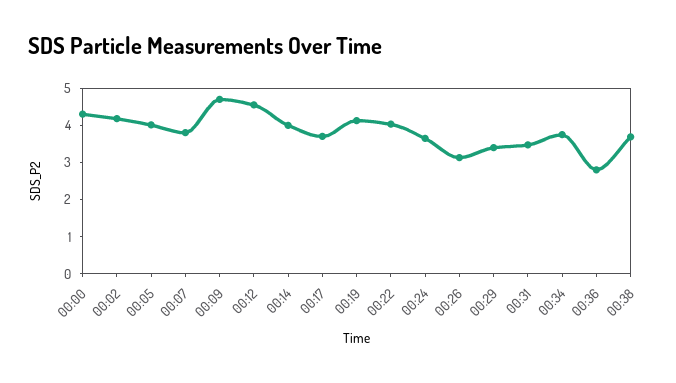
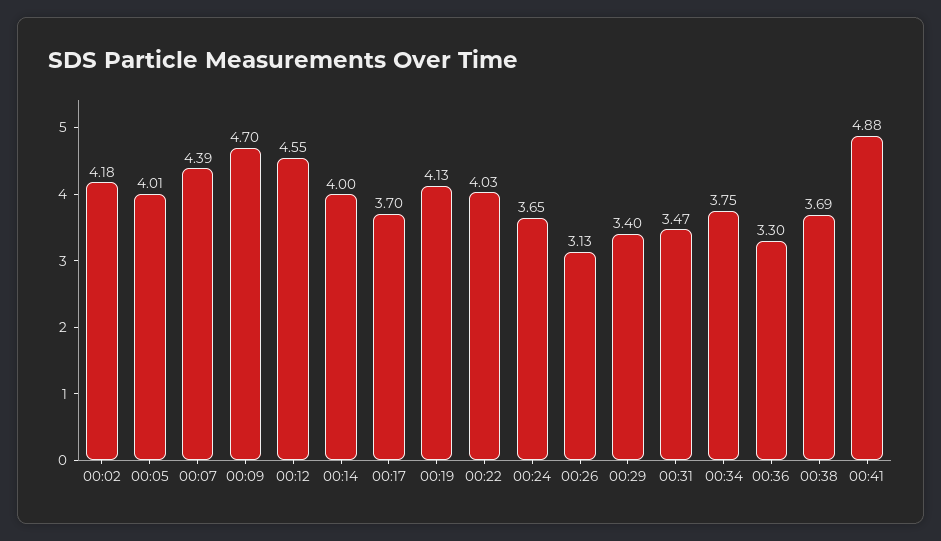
00:00: 4.25 -> none
00:07: 3.75 -> 4.39
00:36: 2.75 -> 3.3
00:41: none -> 4.88

